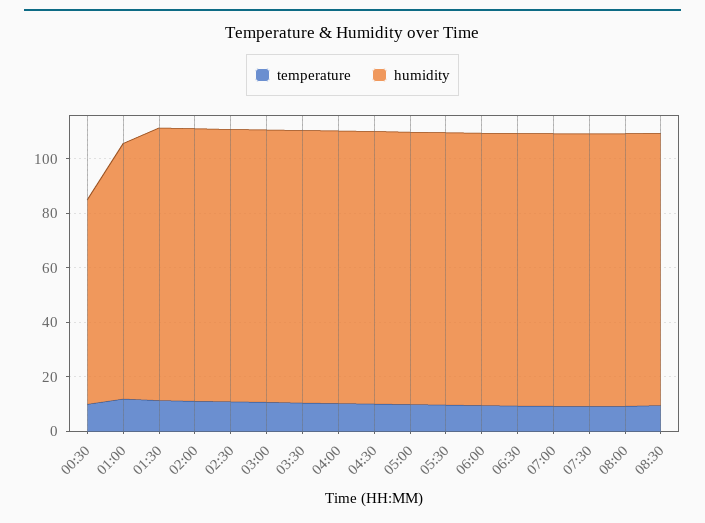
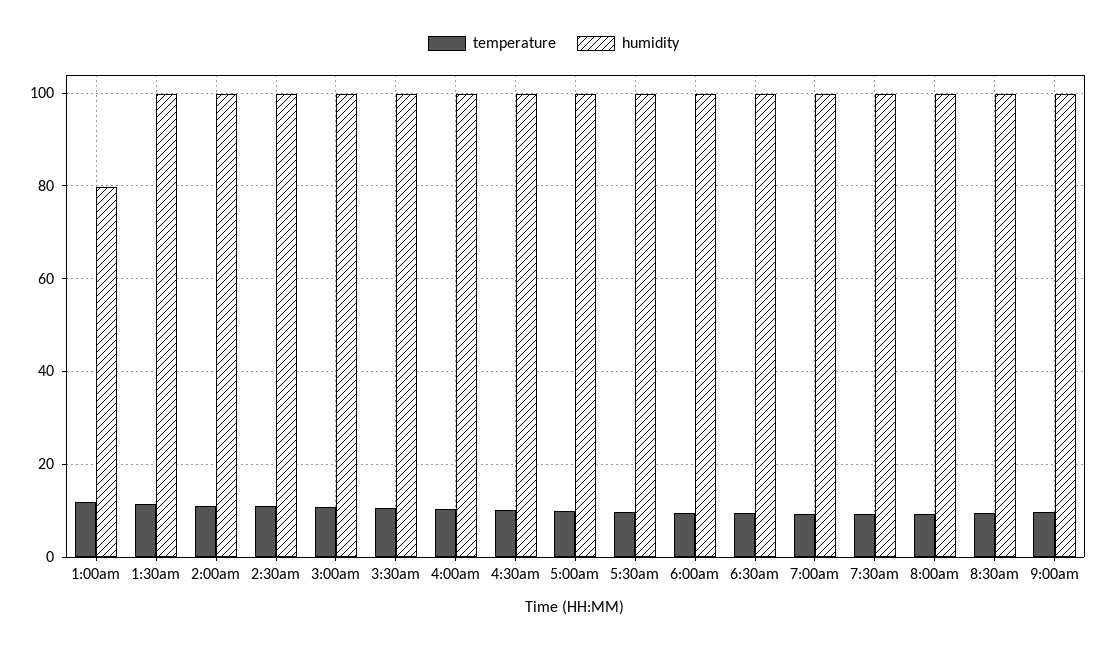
temperature, 00:30: 10 -> none
humidity, 00:30: 75 -> none
humidity, 01:00: 95 -> 80
temperature, 9:00am: none -> 10
humidity, 9:00am: none -> 100

